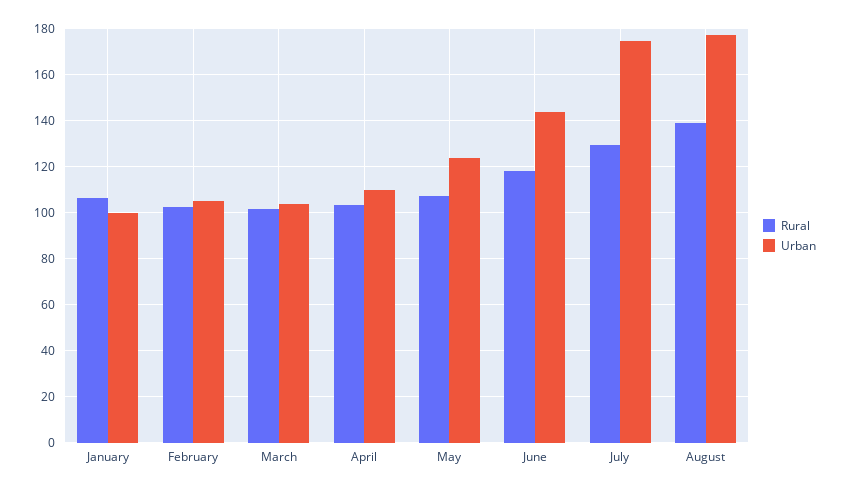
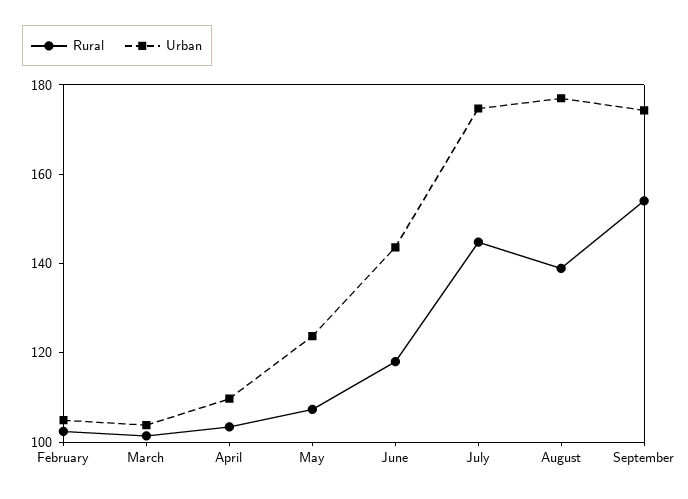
Rural, January: 105 -> none
Urban, January: 100 -> none
Rural, July: 130 -> 145
Rural, September: none -> 155
Urban, September: none -> 175

